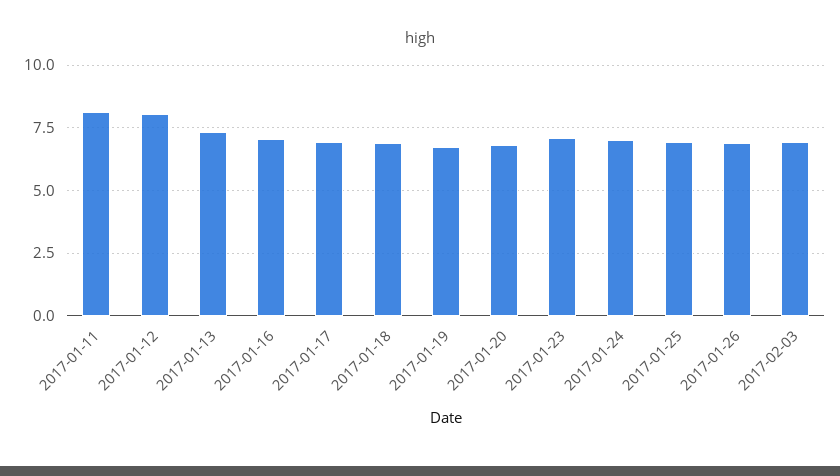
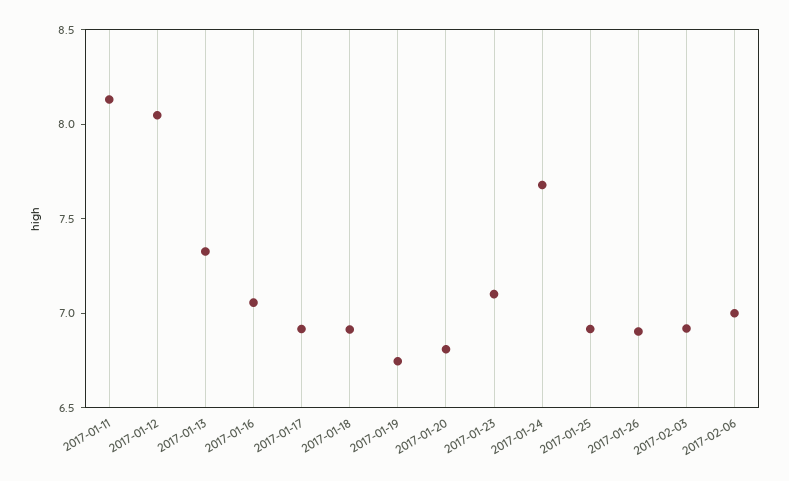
2017-01-24: 7 -> 7.7
2017-02-06: none -> 7

